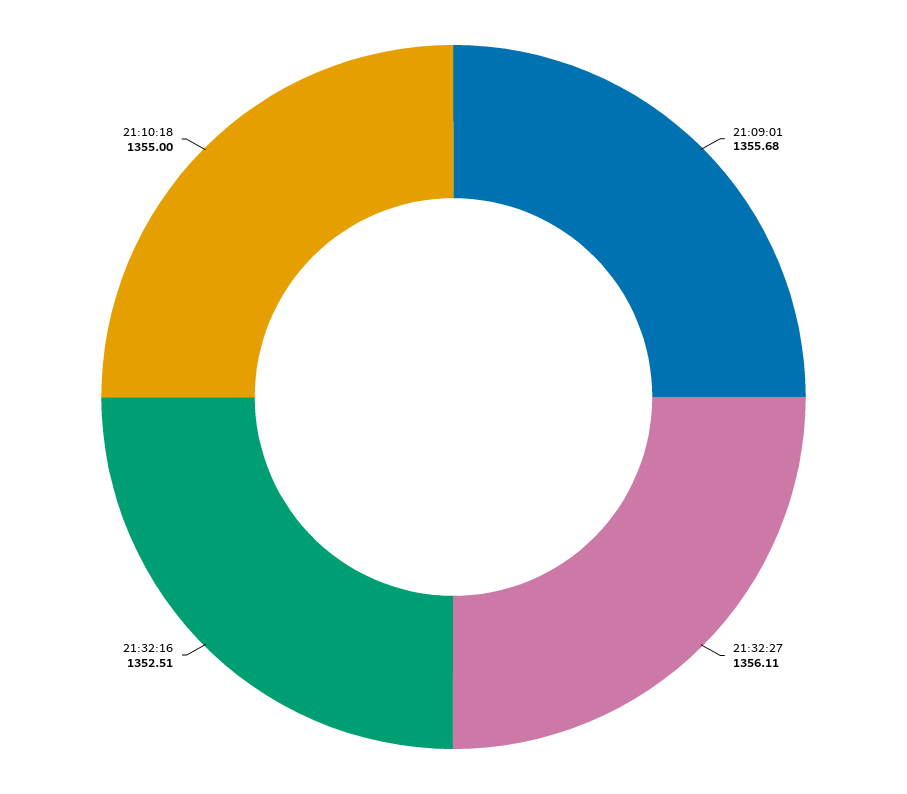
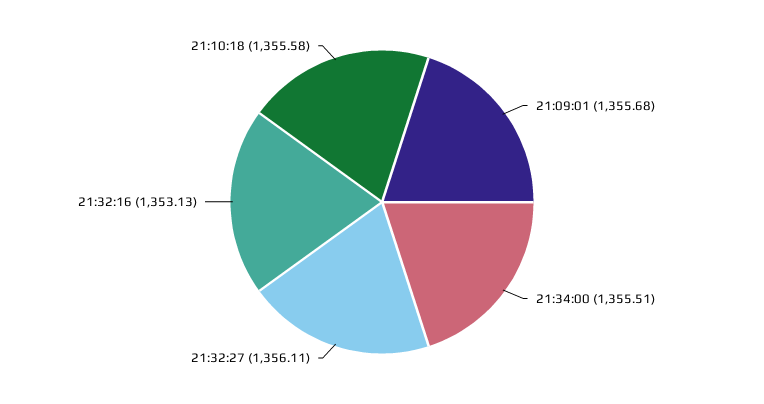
21:32:16: 1352.51 -> 1353.13
21:10:18: 1355 -> 1355.58
21:34:00: none -> 1355.51

